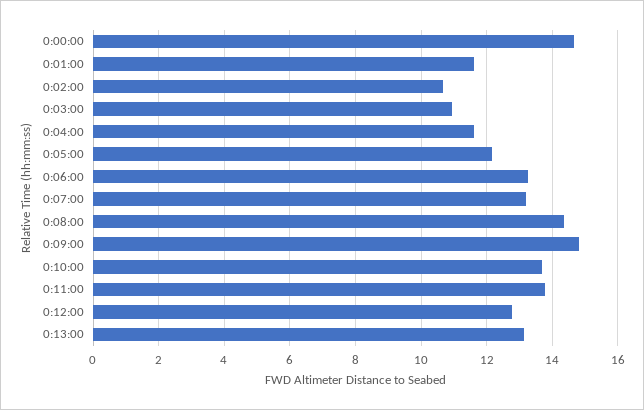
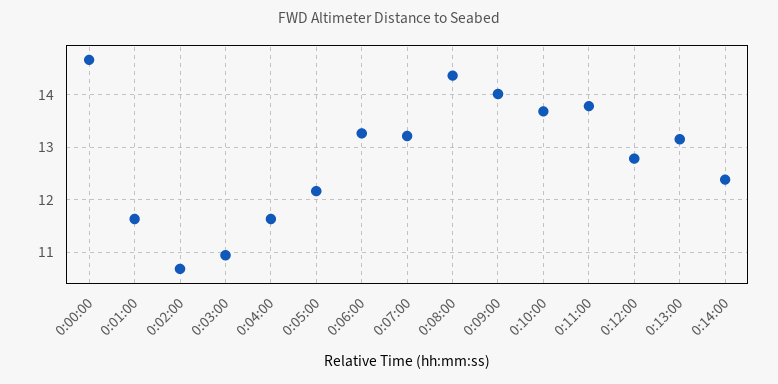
0:09:00: 14.8 -> 14
0:14:00: none -> 12.4

